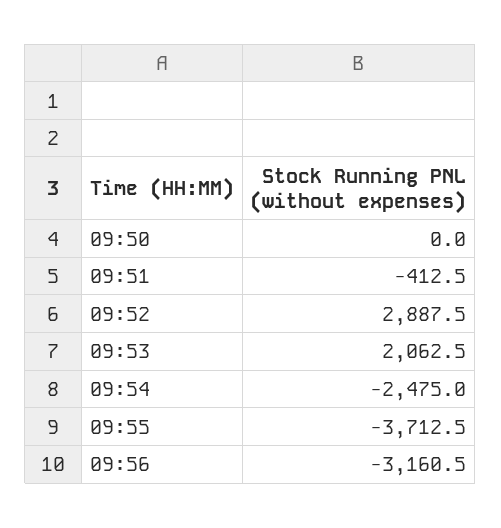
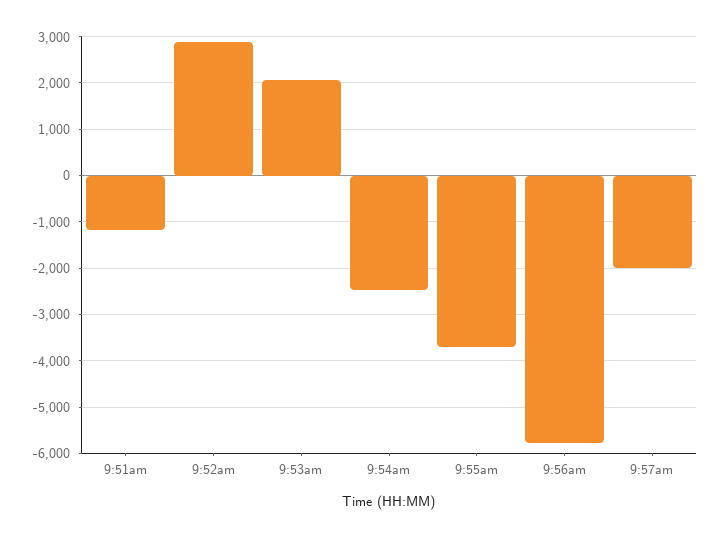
09:50: 0 -> none
09:51: -412.5 -> -1200
09:56: -3160.5 -> -5800
9:57am: none -> -2000

